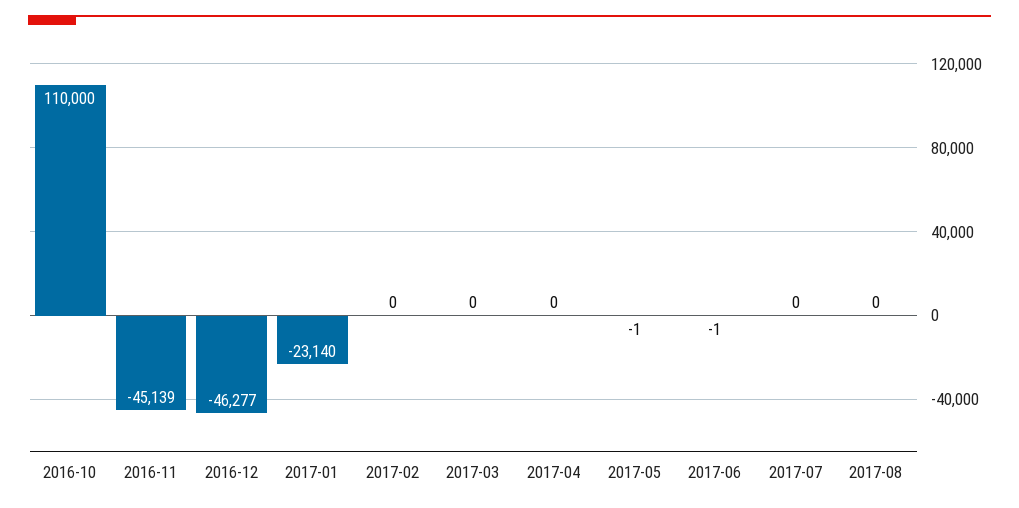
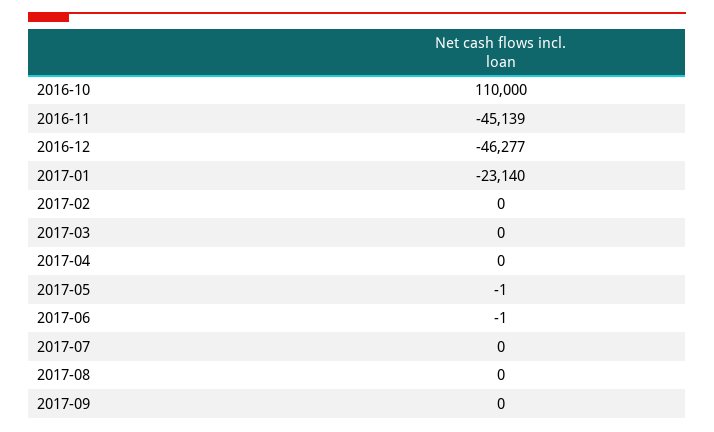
2017-09: none -> 0

